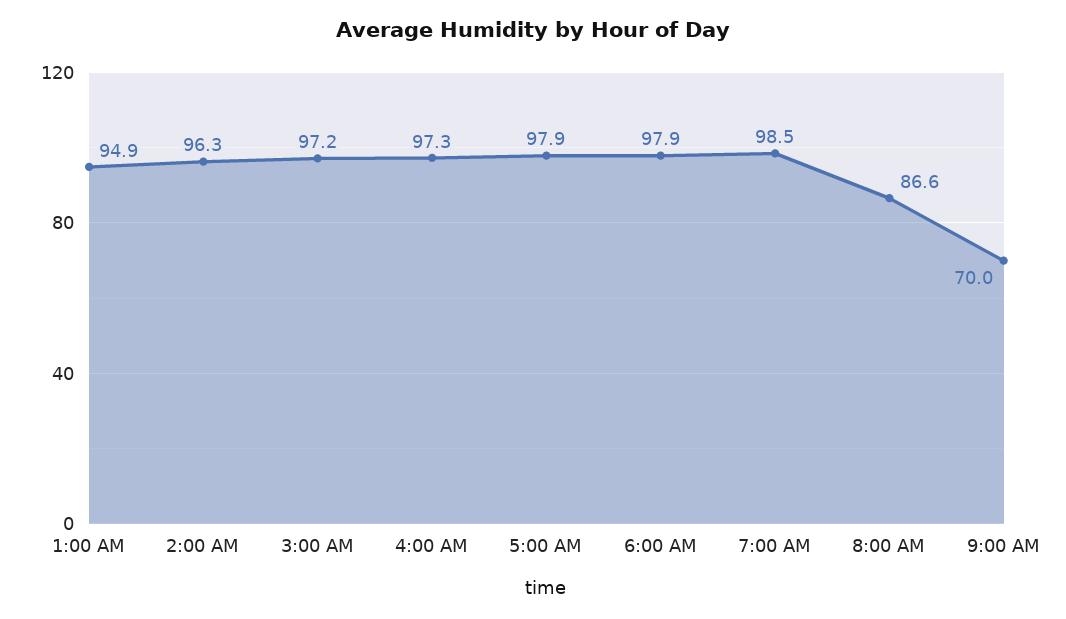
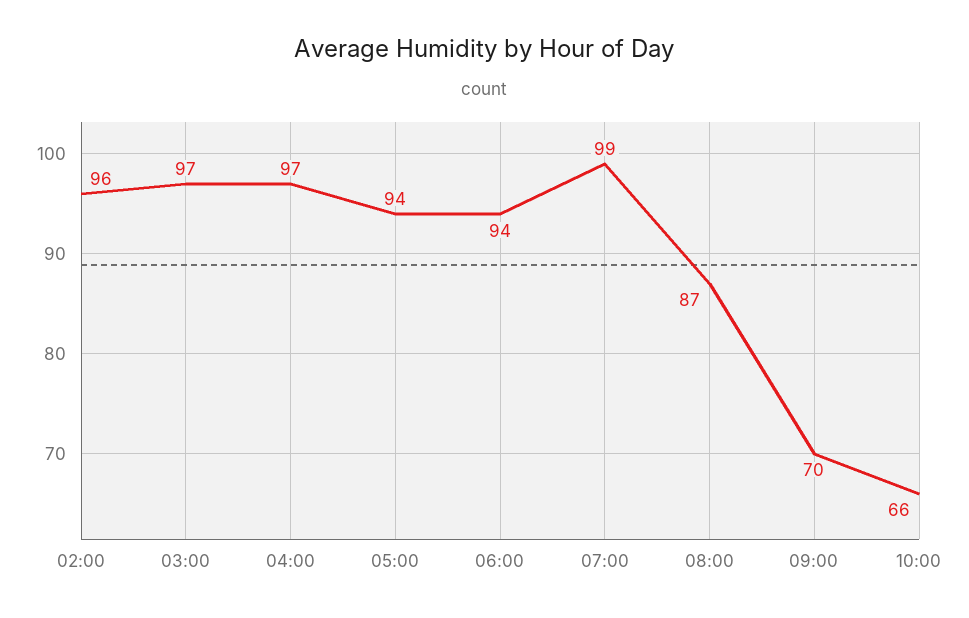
1:00 AM: 94.9 -> none
5:00 AM: 97.9 -> 94
6:00 AM: 97.9 -> 94
10:00: none -> 66

